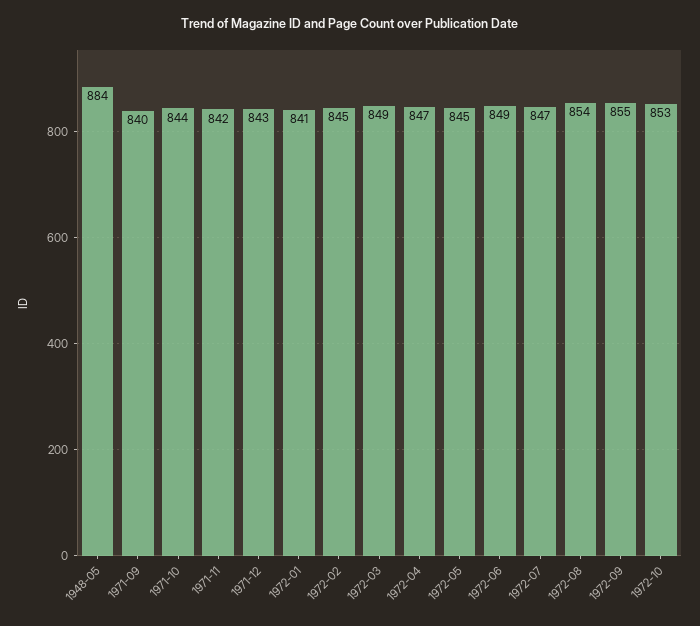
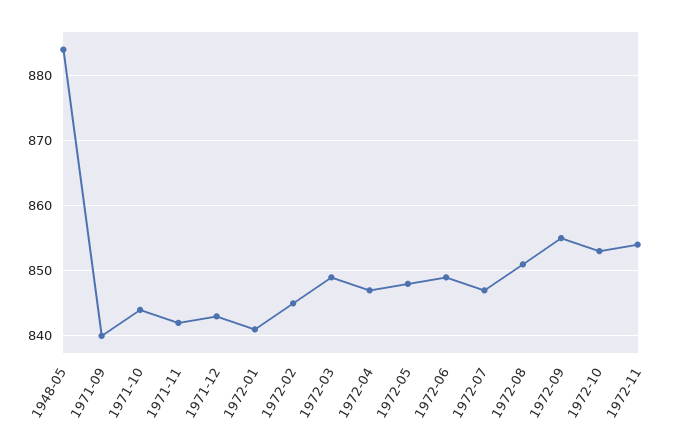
1972-05: 845 -> 848
1972-08: 854 -> 851
1972-11: none -> 854

